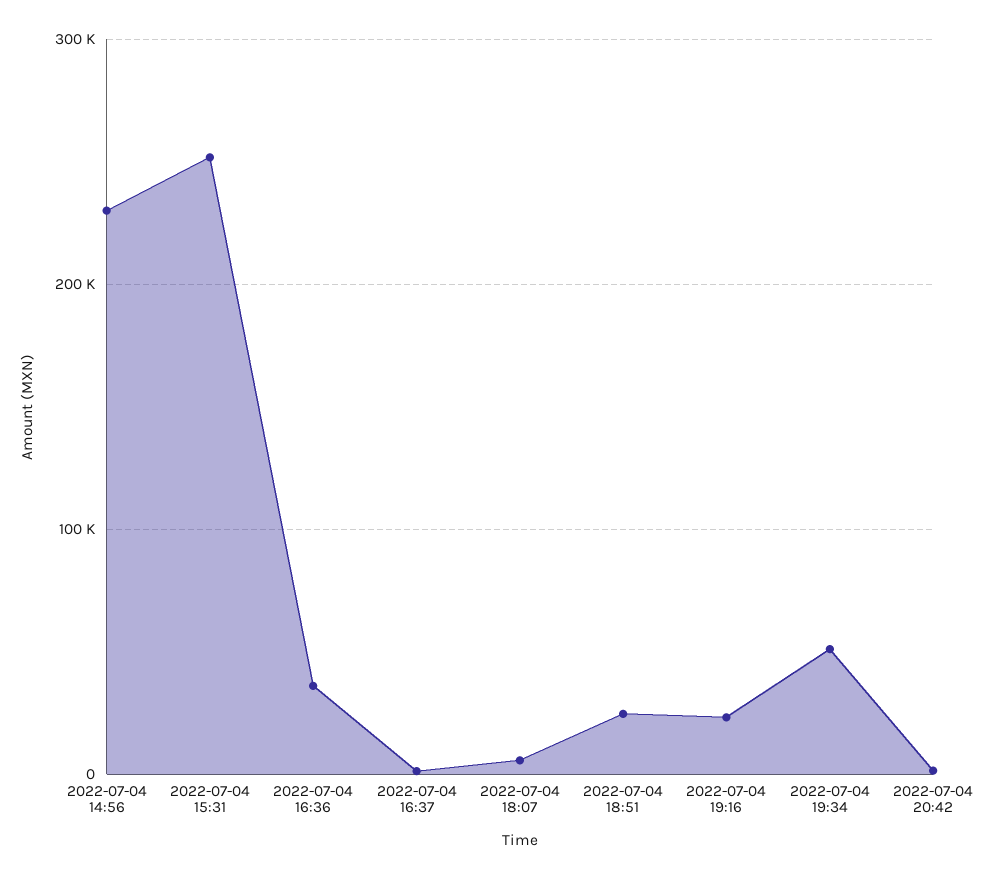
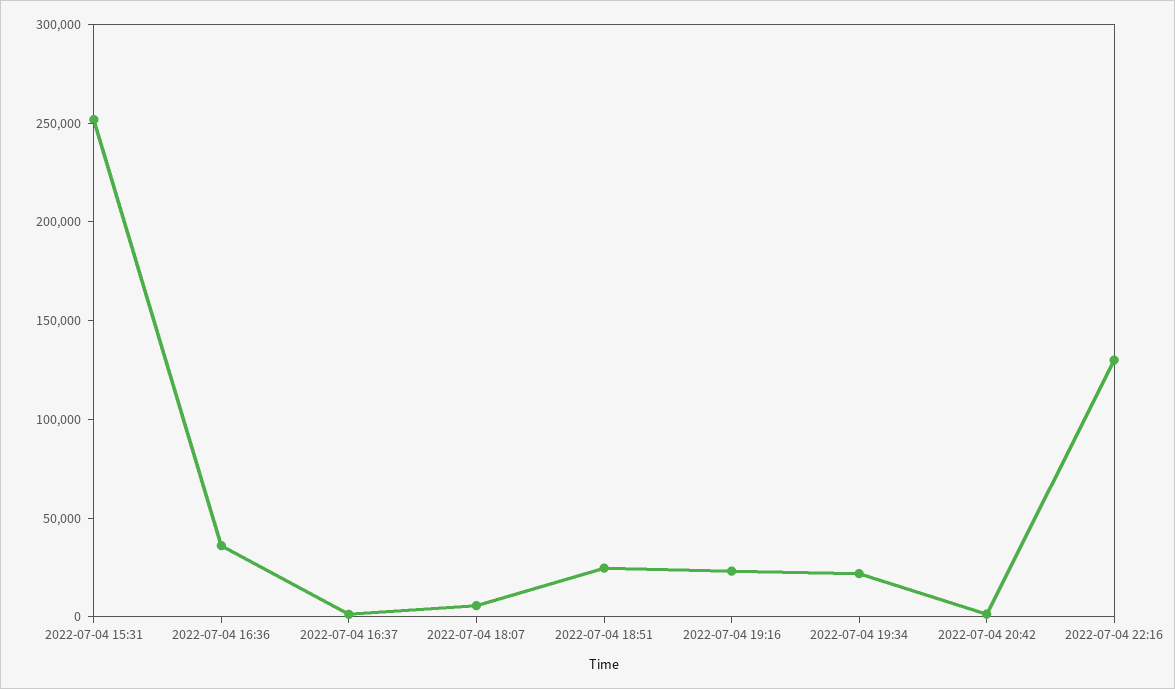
2022-07-04 14:56: 230000 -> none
2022-07-04 19:34: 50000 -> 20000
2022-07-04 22:16: none -> 130000

